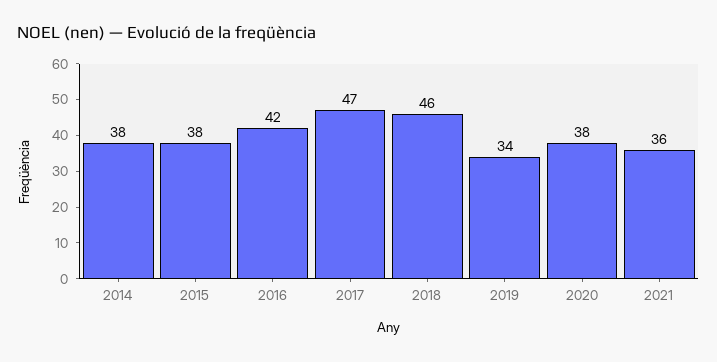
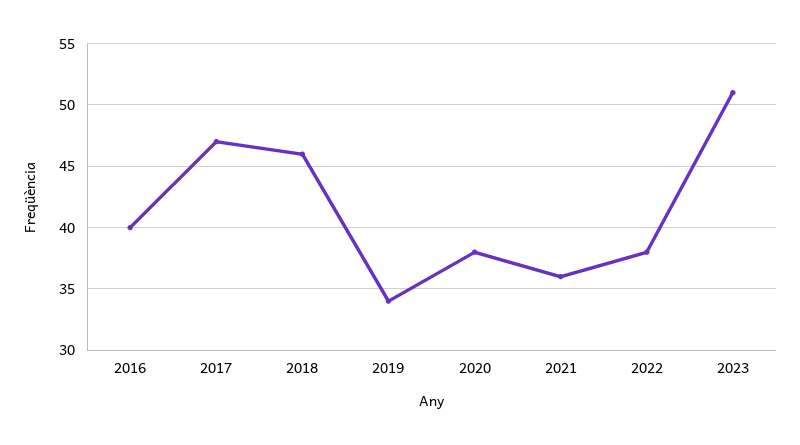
2014: 38 -> none
2015: 38 -> none
2016: 42 -> 40
2022: none -> 38
2023: none -> 51

